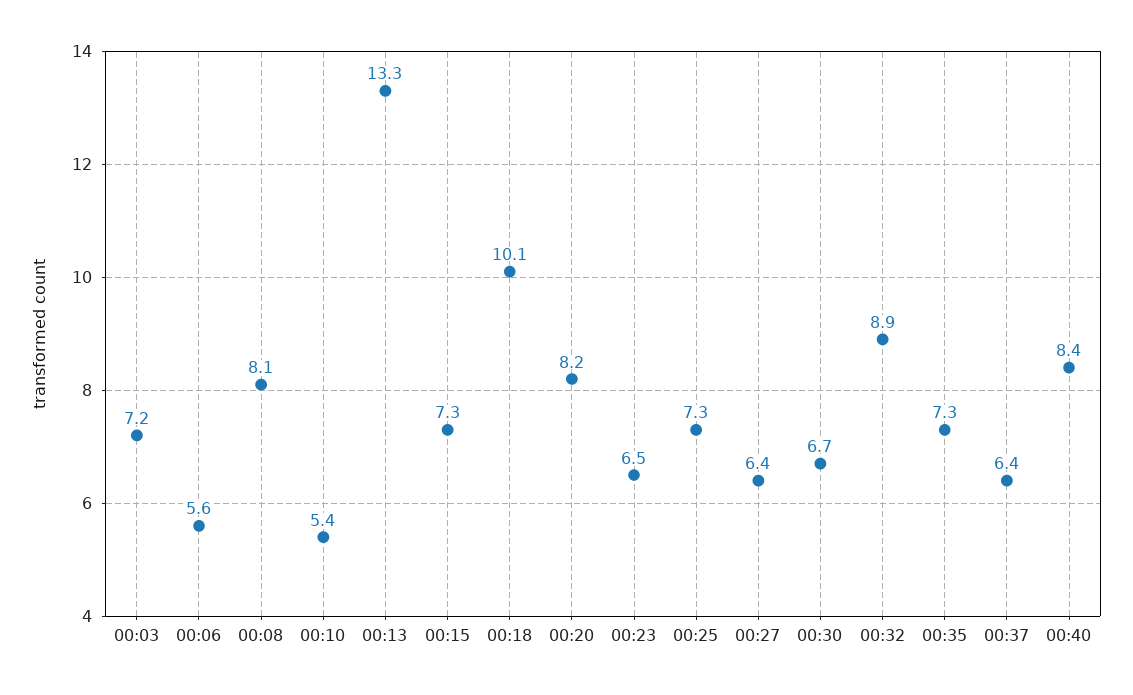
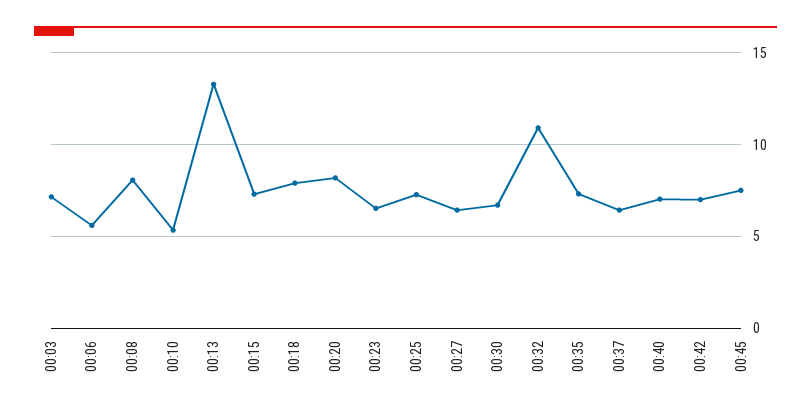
00:18: 10.1 -> 8
00:32: 8.9 -> 11
00:40: 8.4 -> 7
00:42: none -> 7
00:45: none -> 7.5

